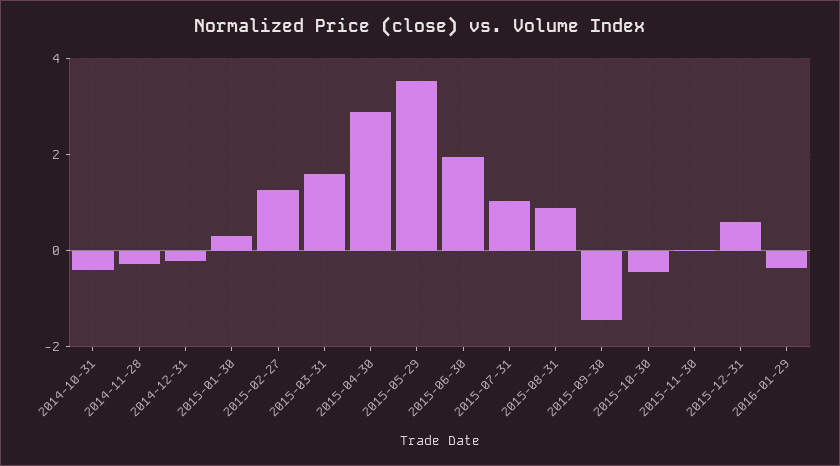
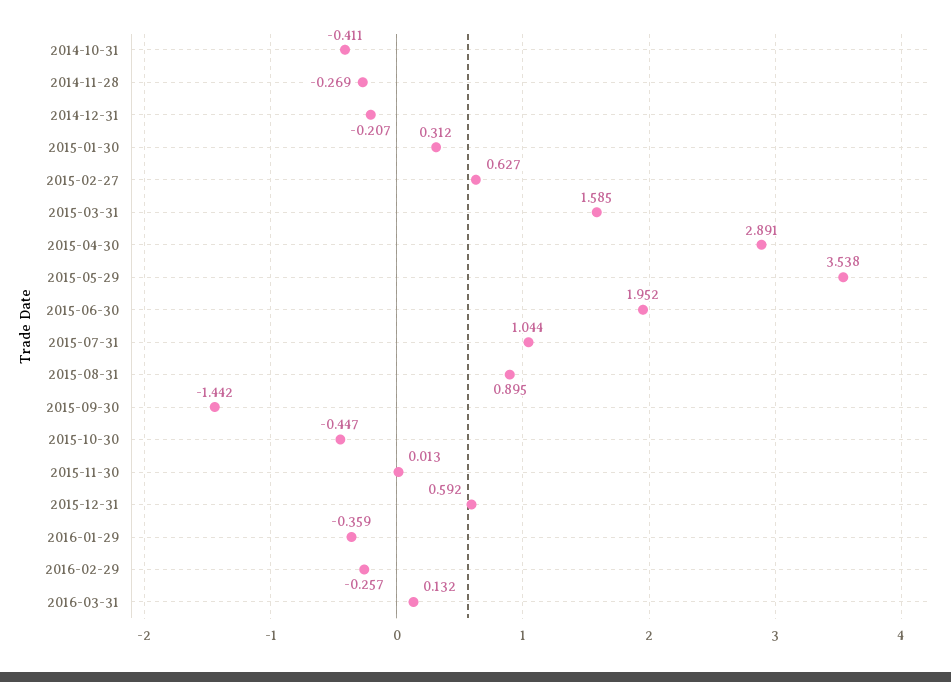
2015-02-27: 1.2 -> 0.627
2016-02-29: none -> -0.257
2016-03-31: none -> 0.132

